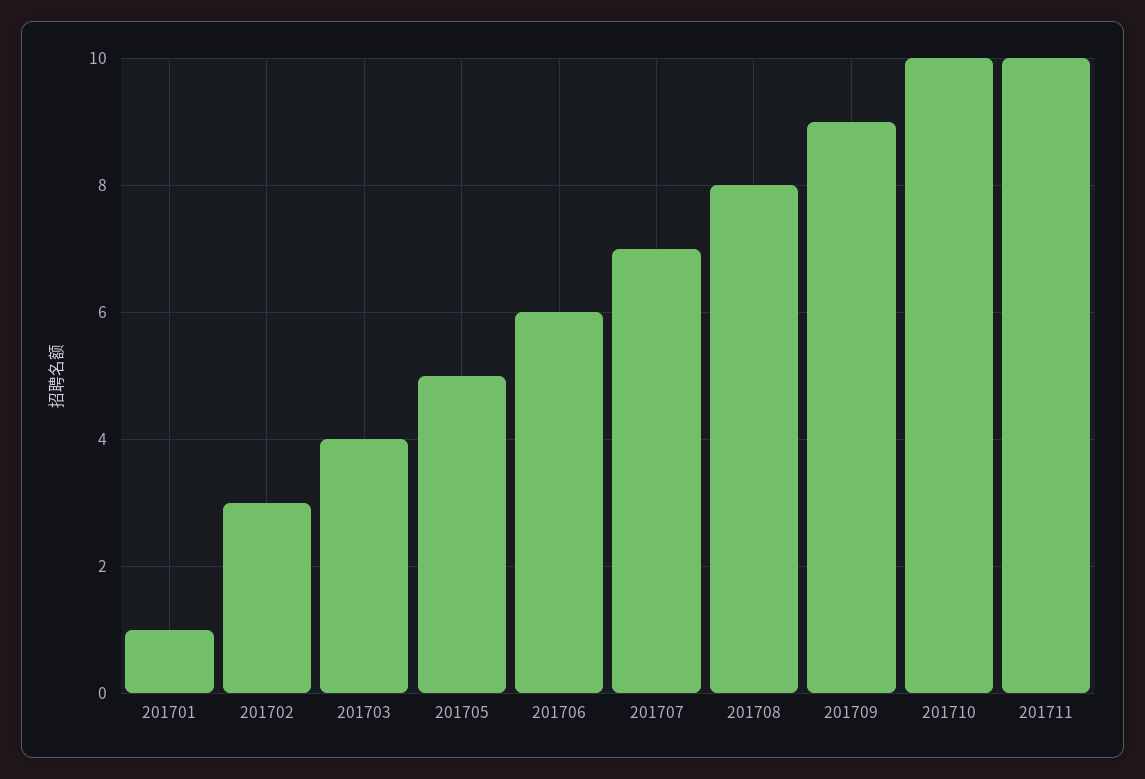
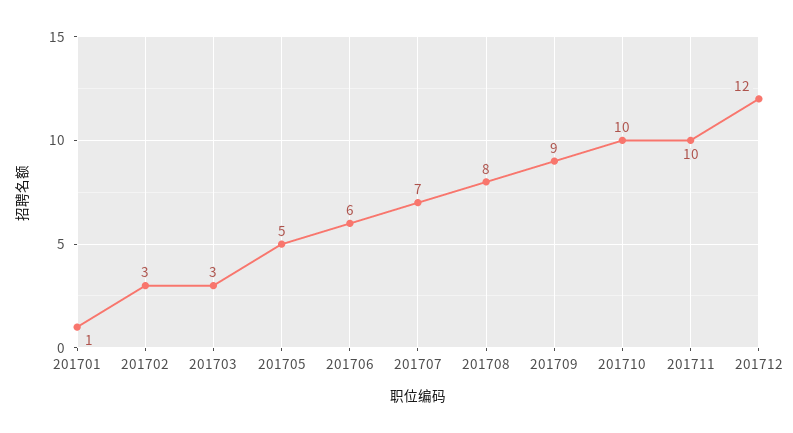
201703: 4 -> 3
201712: none -> 12

